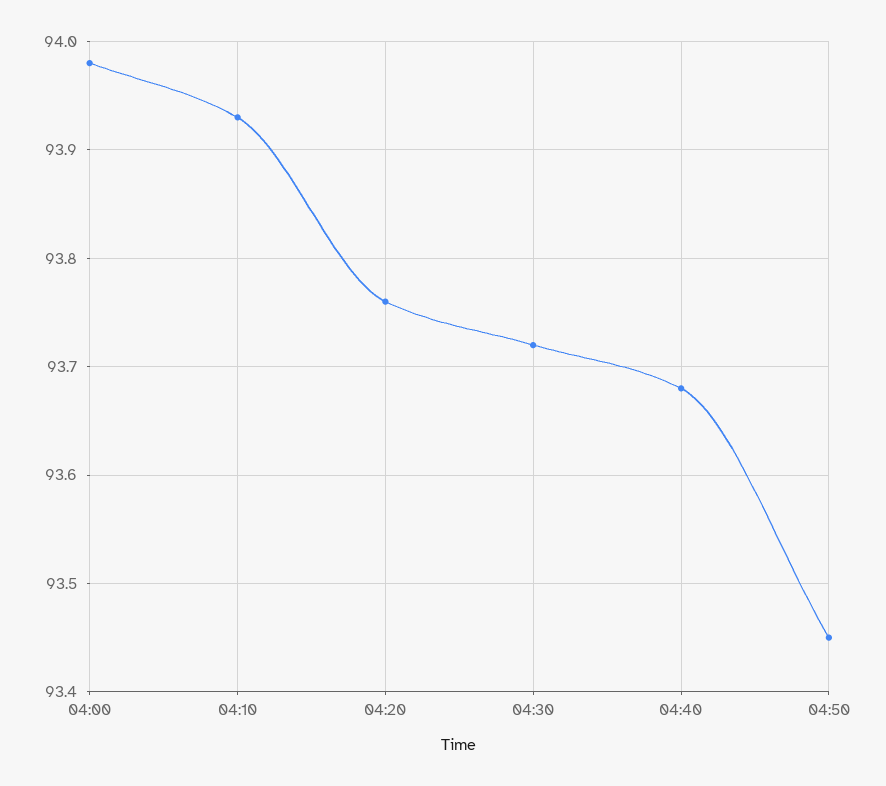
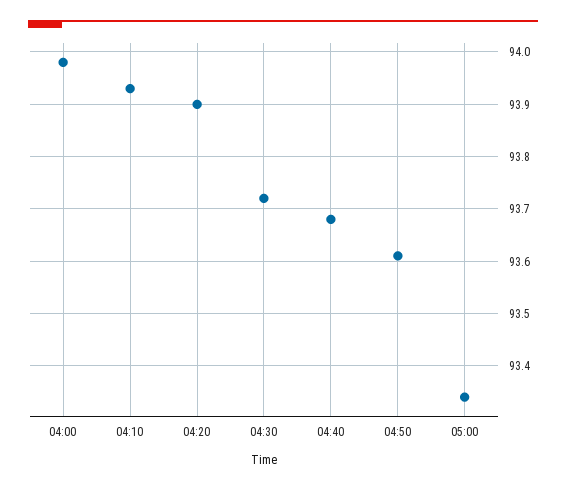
04:20: 93.76 -> 93.9
04:50: 93.45 -> 93.6
05:00: none -> 93.35

